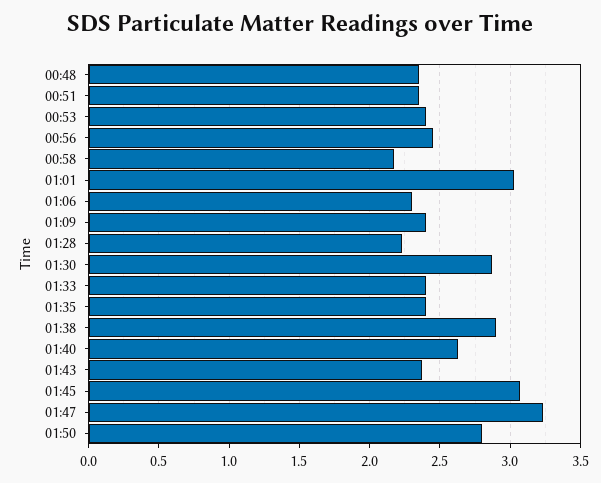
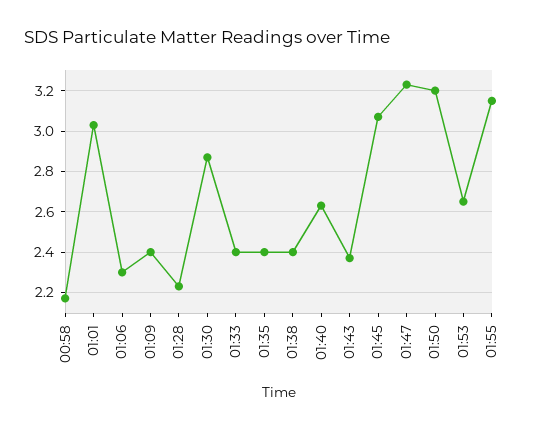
00:48: 2.35 -> none
00:51: 2.35 -> none
00:53: 2.4 -> none
00:56: 2.45 -> none
01:38: 2.9 -> 2.4
01:50: 2.8 -> 3.2
01:53: none -> 2.65
01:55: none -> 3.15

